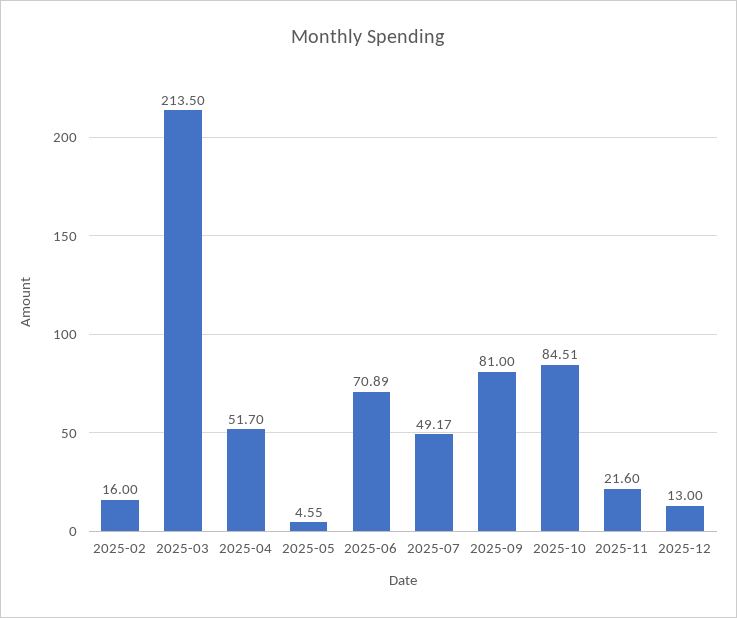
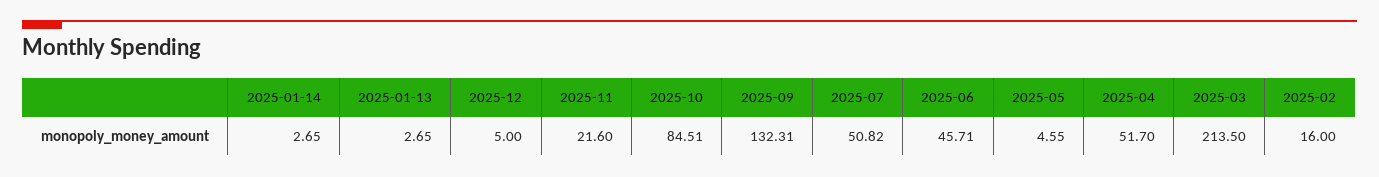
2025-06: 70.89 -> 45.71
2025-07: 49.17 -> 50.82
2025-09: 81 -> 132.31
2025-12: 13 -> 5
2025-01-14: none -> 2.65
2025-01-13: none -> 2.65

